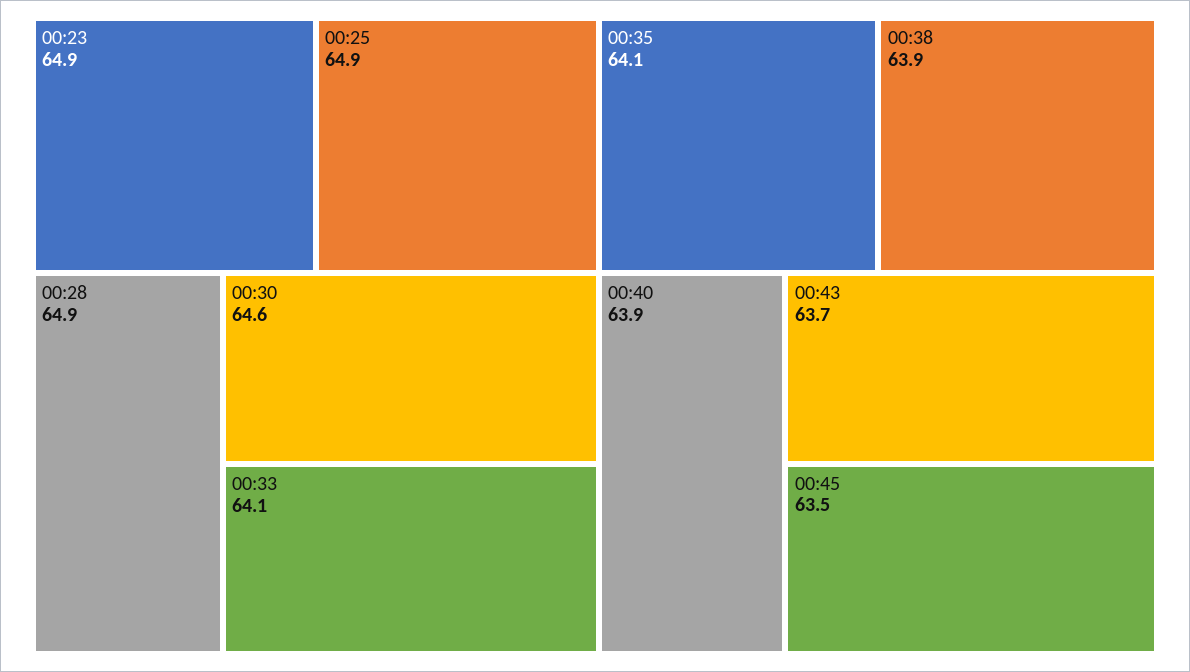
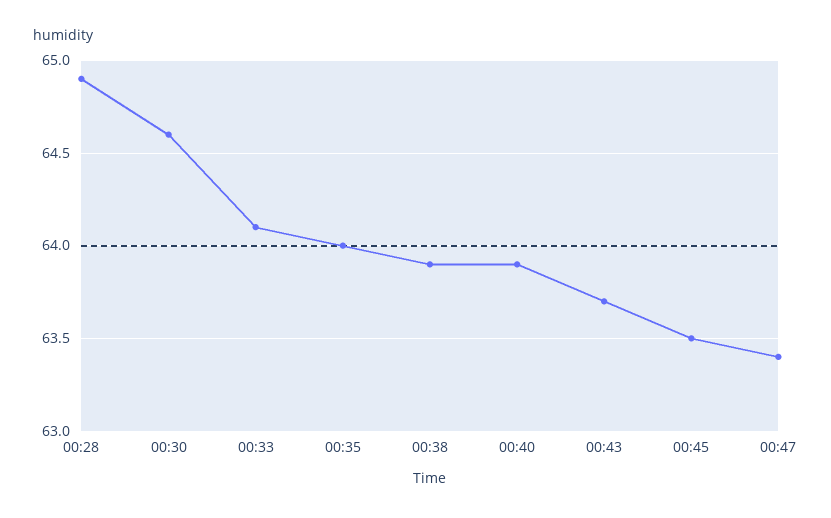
00:23: 64.9 -> none
00:25: 64.9 -> none
00:35: 64.1 -> 64
00:47: none -> 63.4

